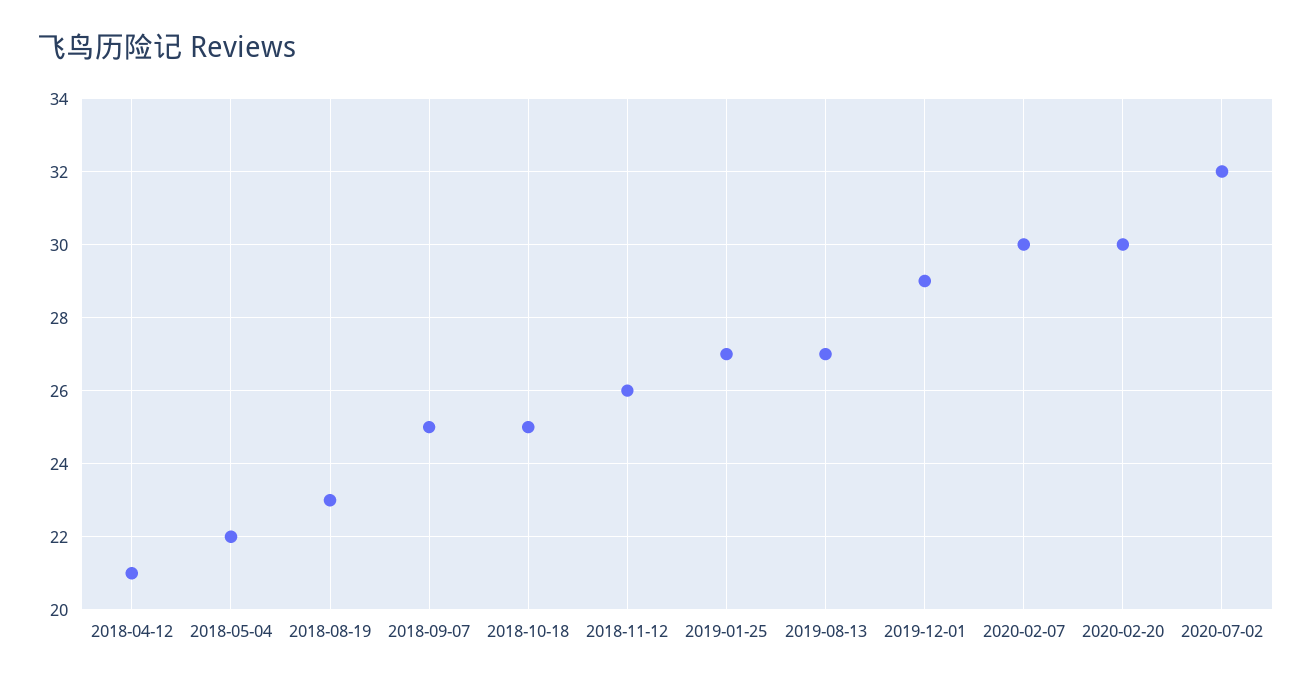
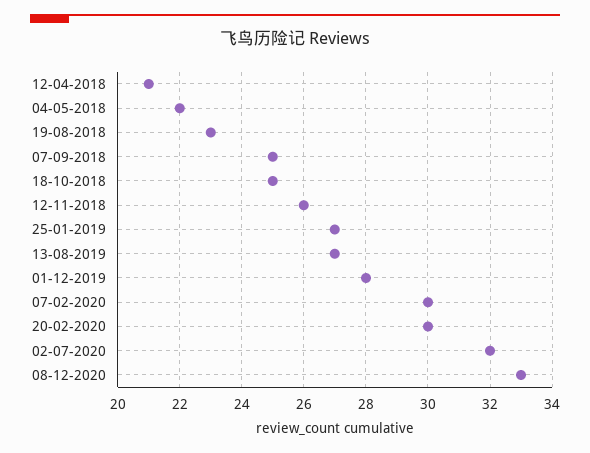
2019-12-01: 29 -> 28
08-12-2020: none -> 33

